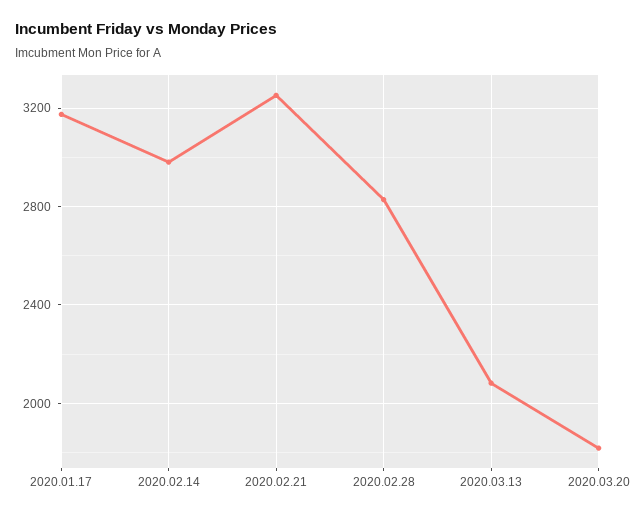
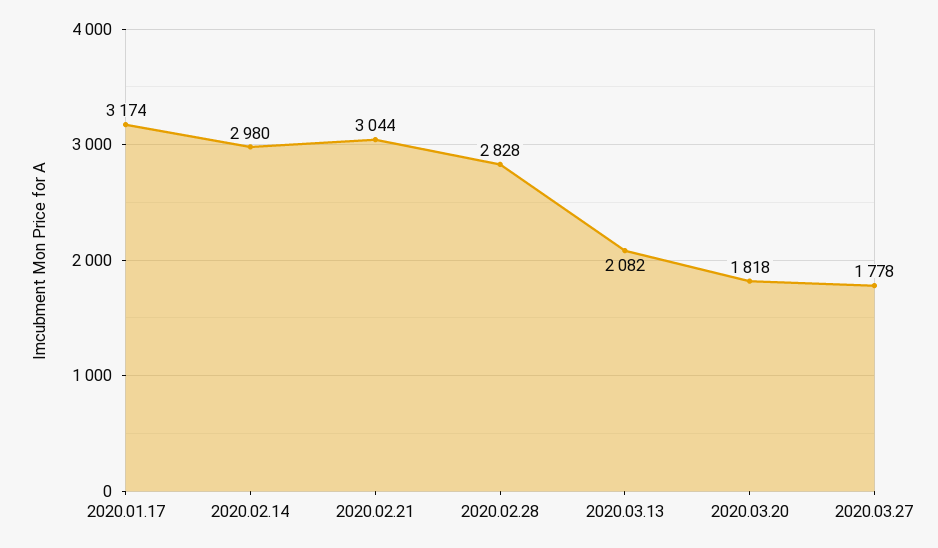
2020.02.21: 3250 -> 3044
2020.03.27: none -> 1778

